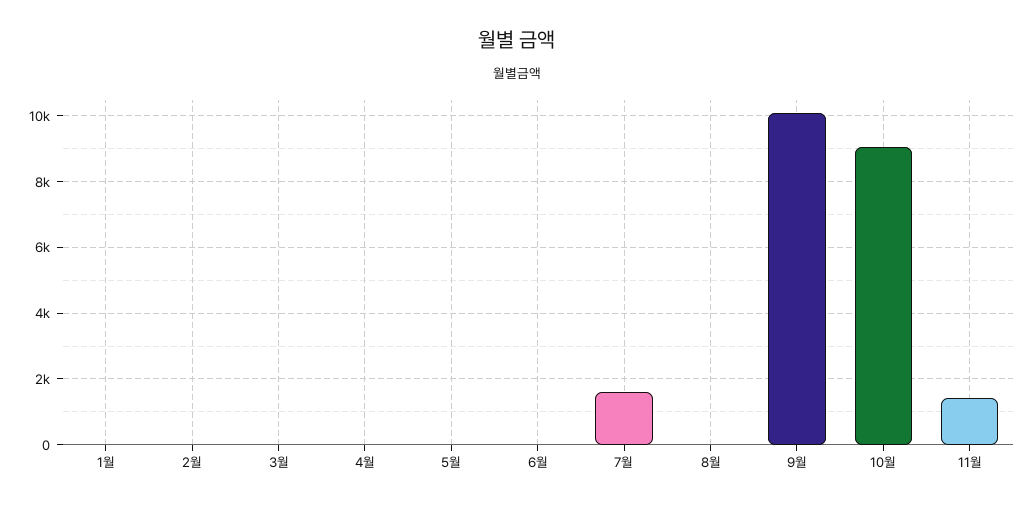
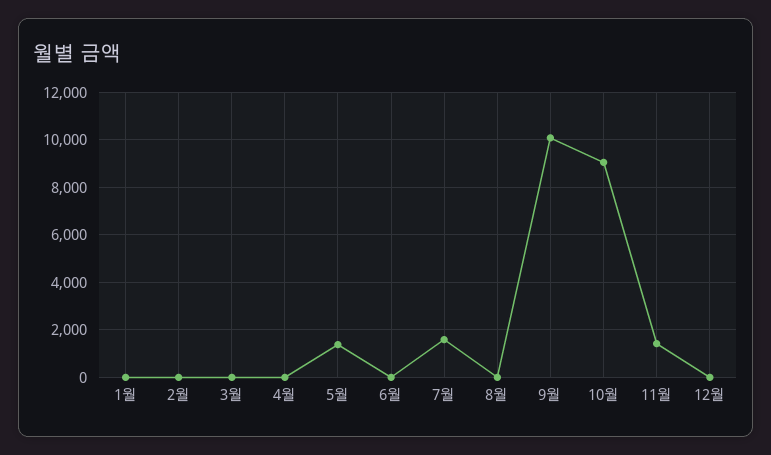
5월: 0 -> 1500
12월: none -> 0

